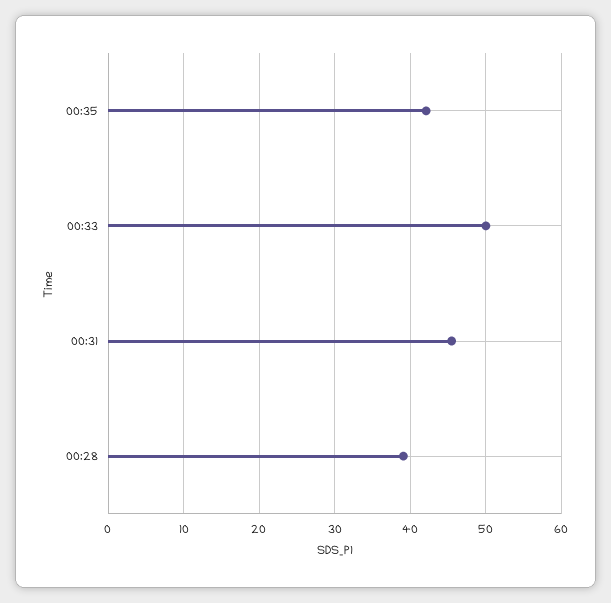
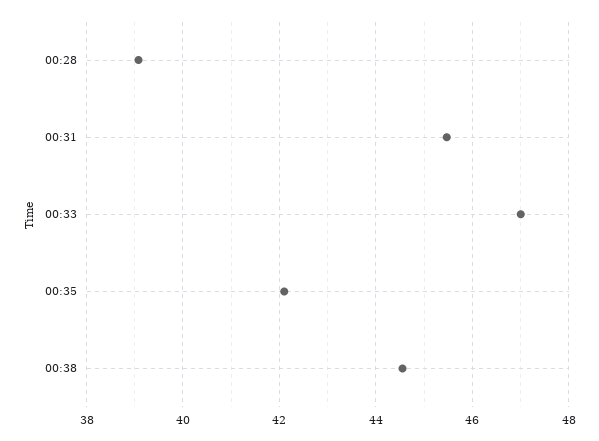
00:33: 50 -> 47
00:38: none -> 44.6

